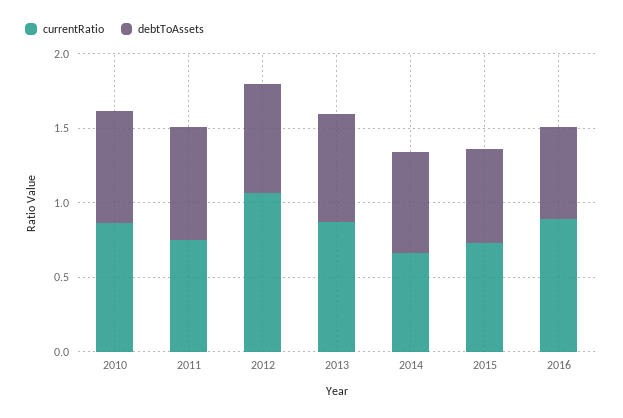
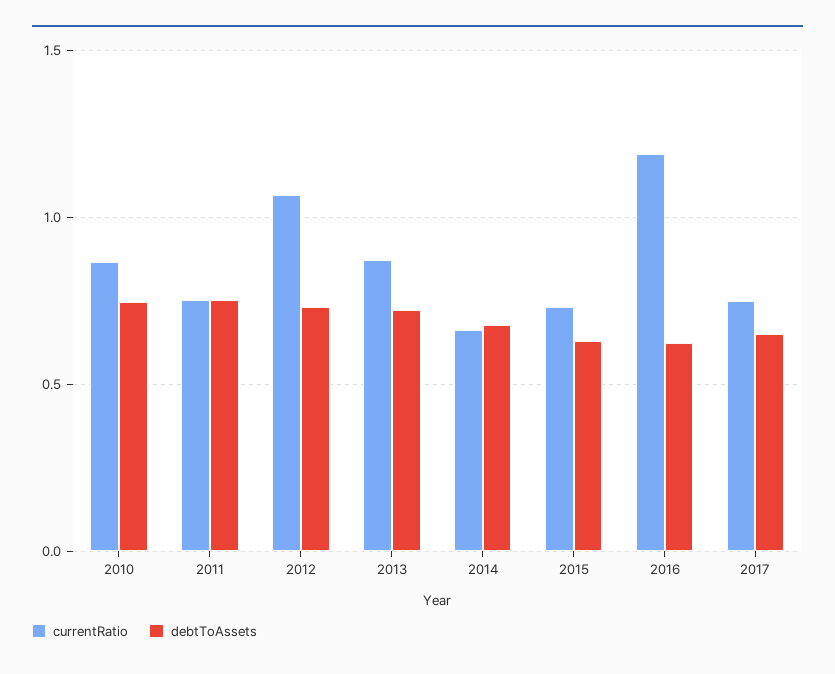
currentRatio, 2016: 0.9 -> 1.2
currentRatio, 2017: none -> 0.75
debtToAssets, 2017: none -> 0.65

